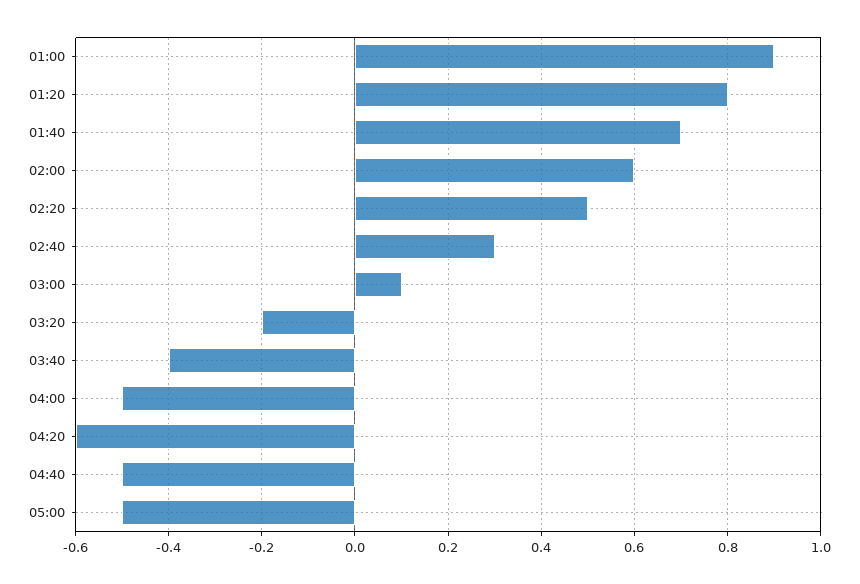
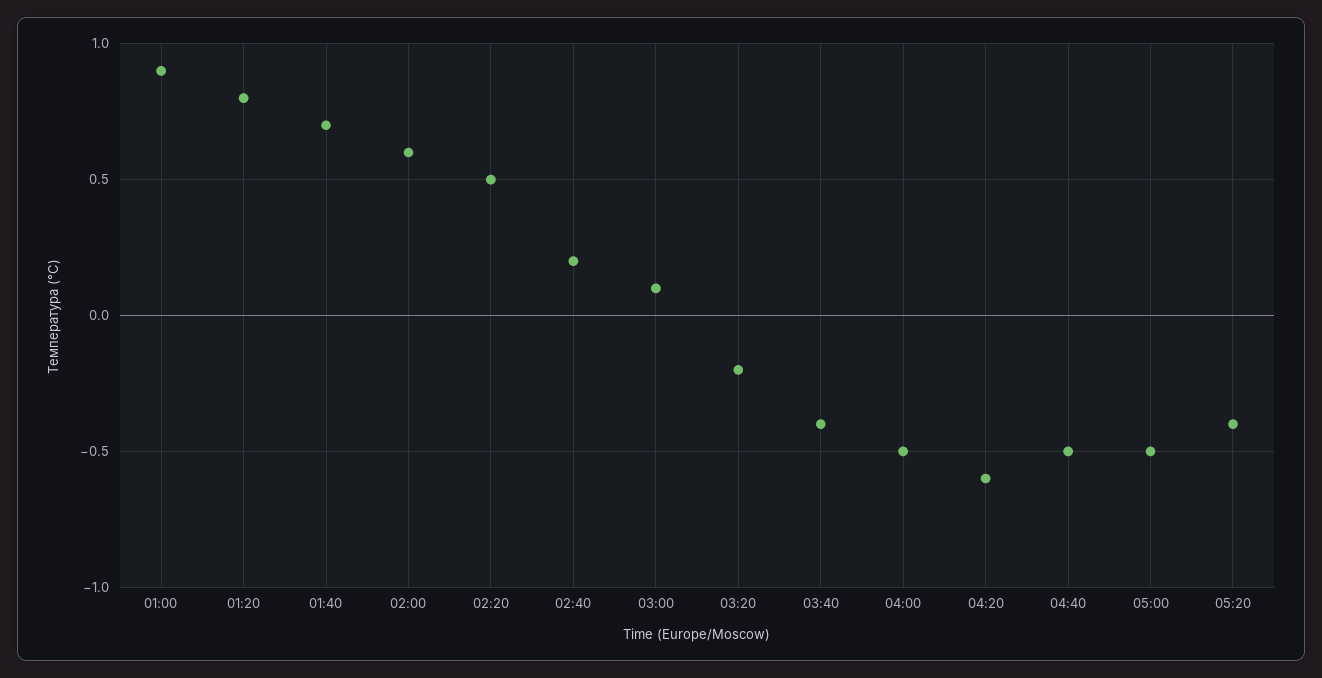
02:40: 0.3 -> 0.2
05:20: none -> -0.4

